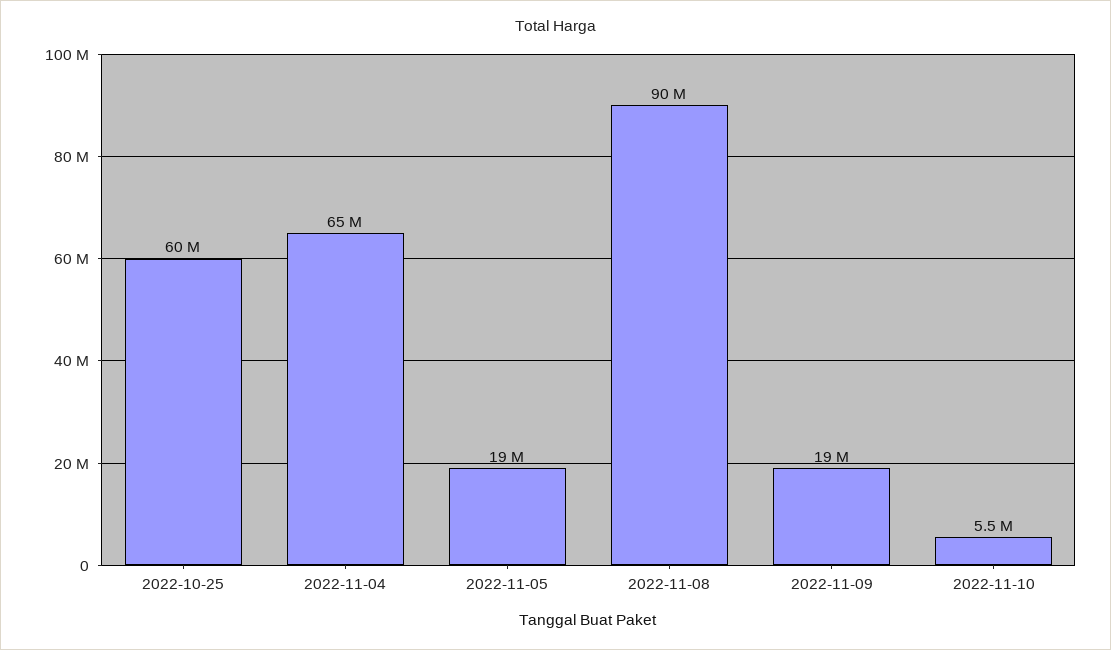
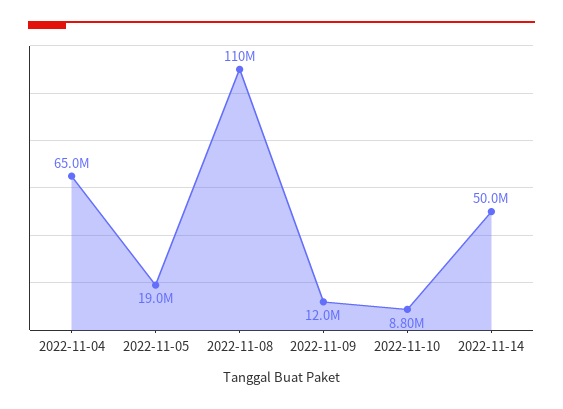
2022-10-25: 60000000 -> none
2022-11-08: 90000000 -> 110000000
2022-11-09: 19000000 -> 12000000
2022-11-10: 5500000 -> 8800000
2022-11-14: none -> 50000000

